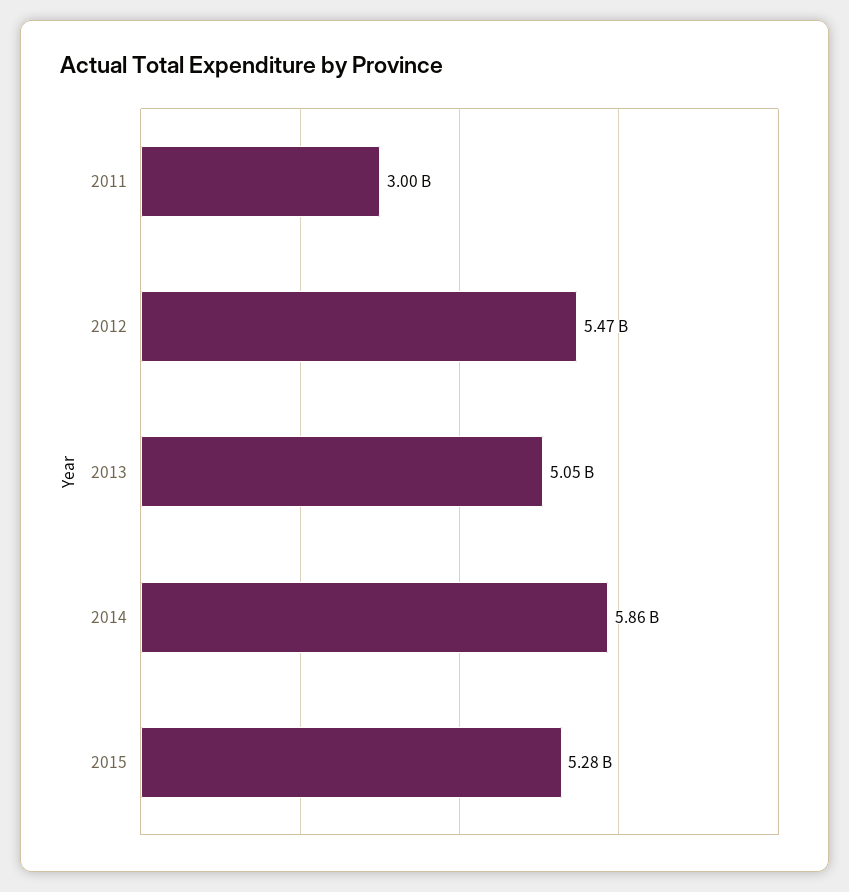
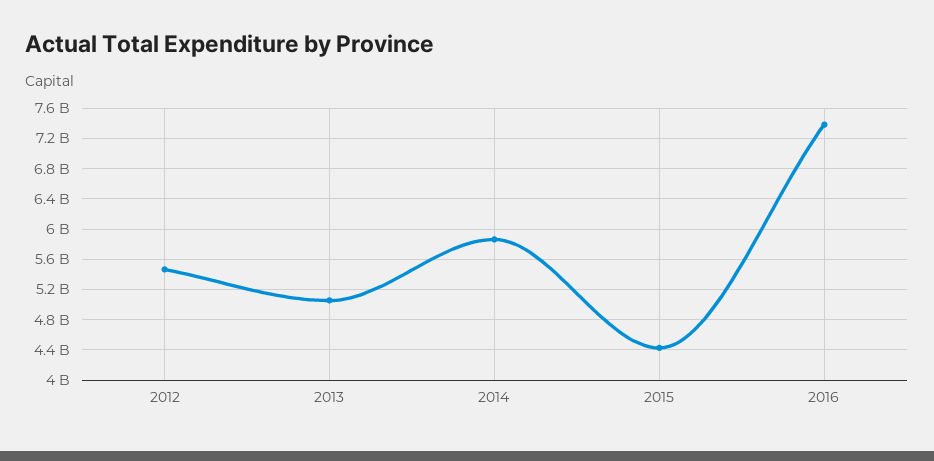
2011: 3000000000 -> none
2015: 5280000000 -> 4400000000
2016: none -> 7400000000

